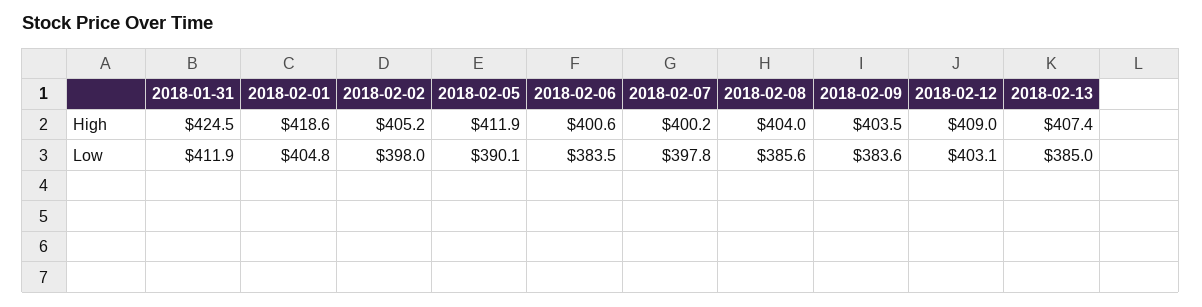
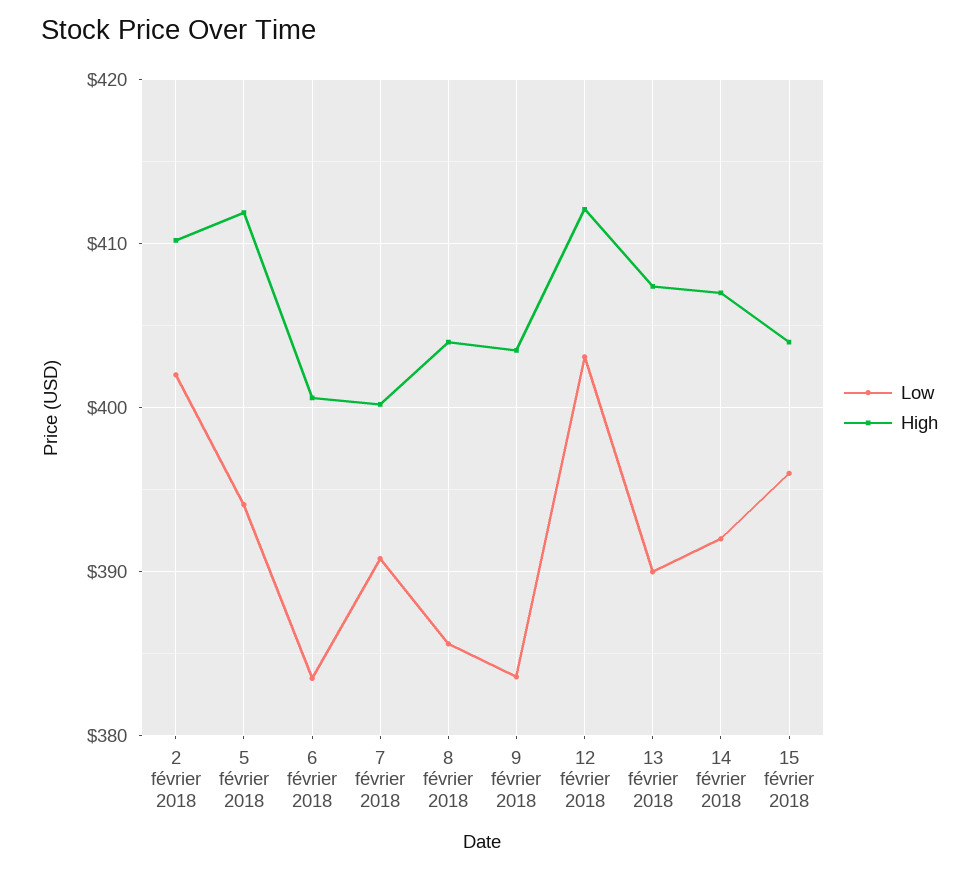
High, 2018-01-31: 424.5 -> none
High, 2018-02-01: 418.6 -> none
High, 2018-02-02: 405.2 -> 410
High, 2018-02-12: 409 -> 412
Low, 2018-01-31: 411.9 -> none
Low, 2018-02-01: 404.8 -> none
Low, 2018-02-02: 398 -> 402
Low, 2018-02-05: 390.1 -> 394
Low, 2018-02-07: 397.8 -> 391
Low, 2018-02-13: 385 -> 390
Low, 14 février 2018: none -> 392
High, 14 février 2018: none -> 407
Low, 15 février 2018: none -> 396
High, 15 février 2018: none -> 404

